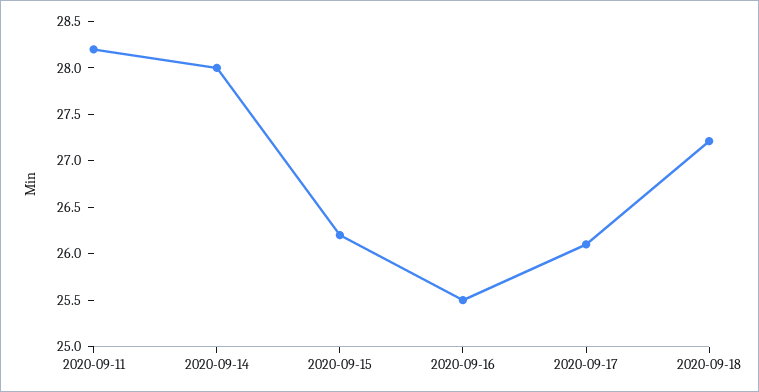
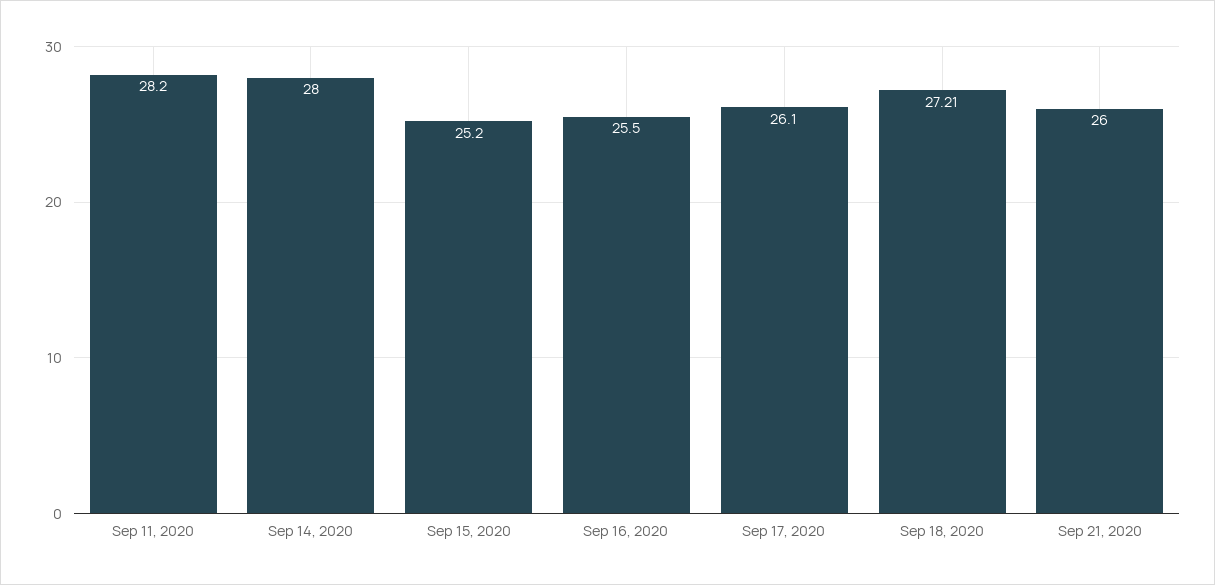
2020-09-15: 26.2 -> 25.2
Sep 21, 2020: none -> 26

